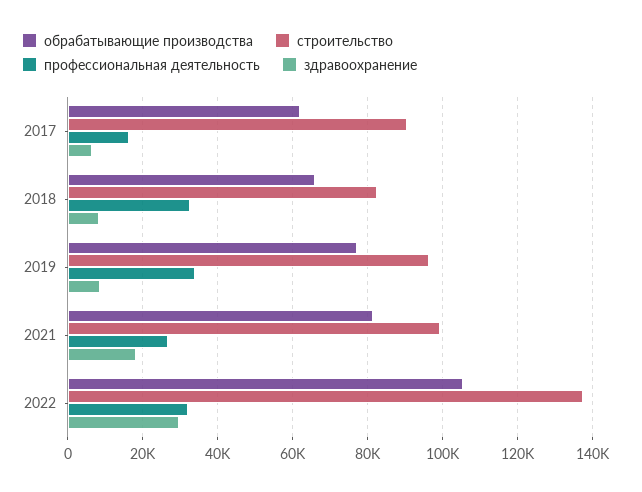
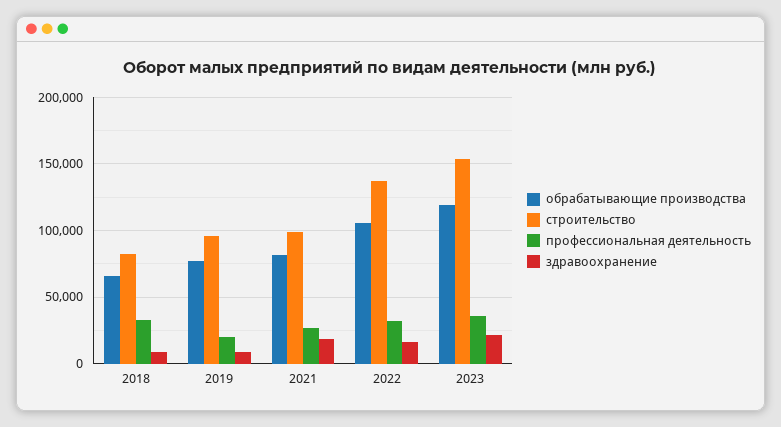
обрабатывающие производства, 2017: 62000 -> none
строительство, 2017: 90000 -> none
профессиональная деятельность, 2017: 16000 -> none
здравоохранение, 2017: 6000 -> none
профессиональная деятельность, 2019: 34000 -> 20000
здравоохранение, 2022: 30000 -> 15000
обрабатывающие производства, 2023: none -> 120000
строительство, 2023: none -> 155000
профессиональная деятельность, 2023: none -> 35000
здравоохранение, 2023: none -> 20000

